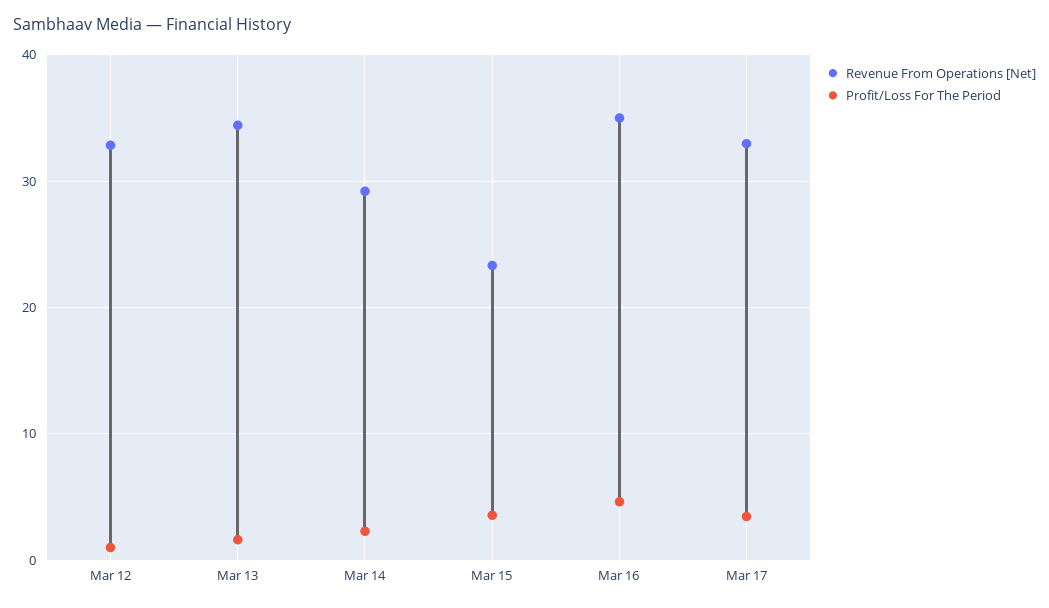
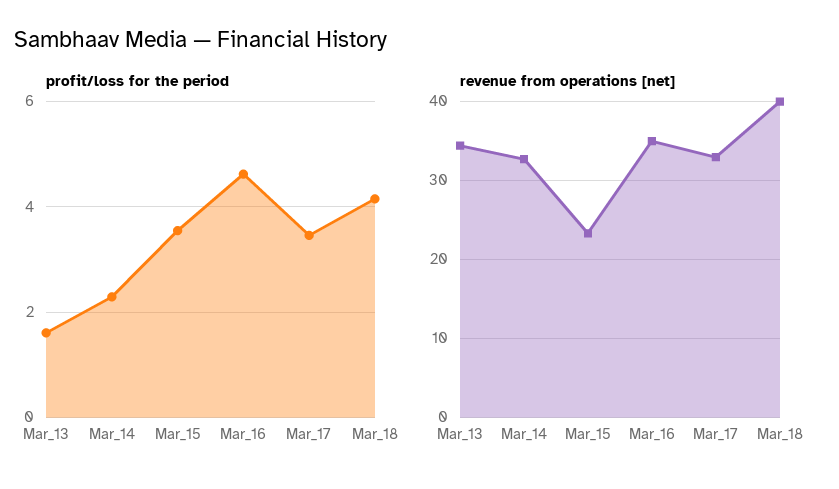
Revenue From Operations [Net], Mar 12: 33 -> none
Profit/Loss For The Period, Mar 12: 1 -> none
Revenue From Operations [Net], Mar 14: 29 -> 33
Profit/Loss For The Period, Mar_18: none -> 4.2
Revenue From Operations [Net], Mar_18: none -> 40

